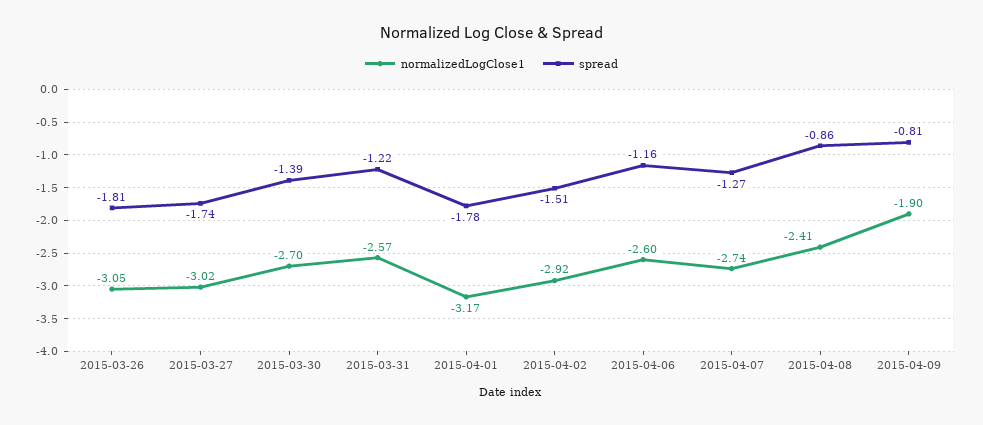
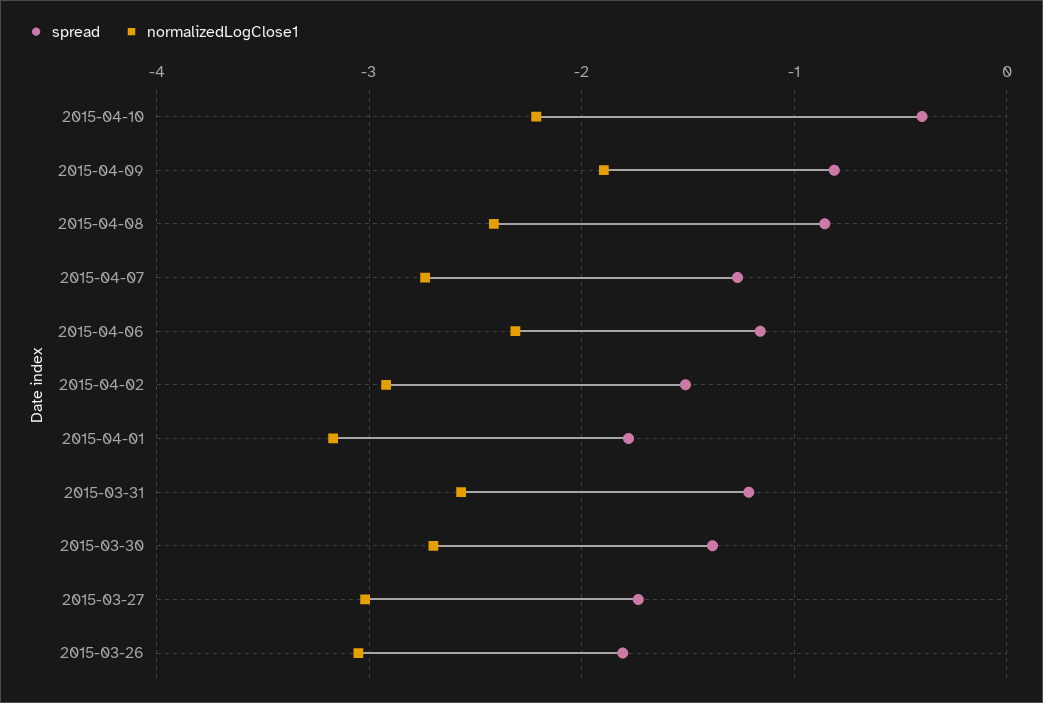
normalizedLogClose1, 2015-04-06: -2.6 -> -2.3
spread, 2015-04-10: none -> -0.4
normalizedLogClose1, 2015-04-10: none -> -2.2

